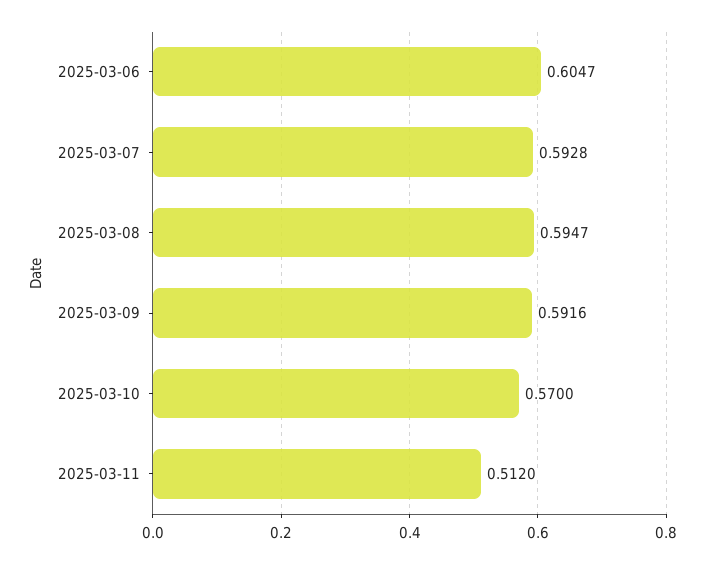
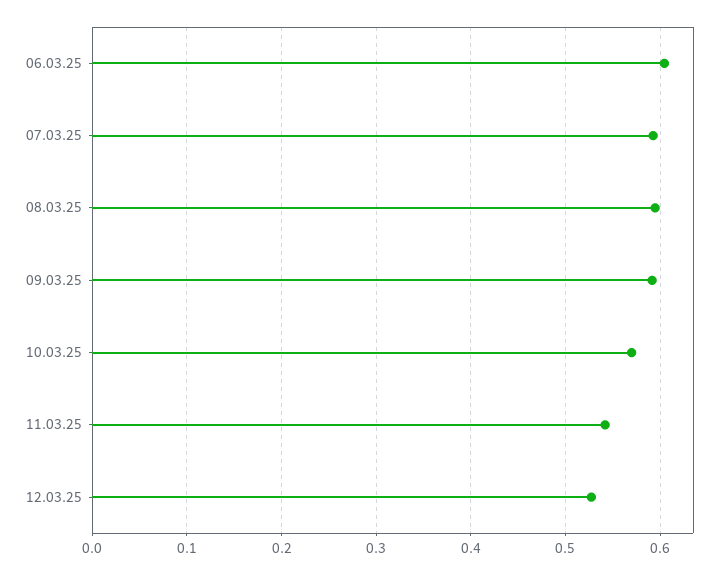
2025-03-11: 0.512 -> 0.54
12.03.25: none -> 0.53

